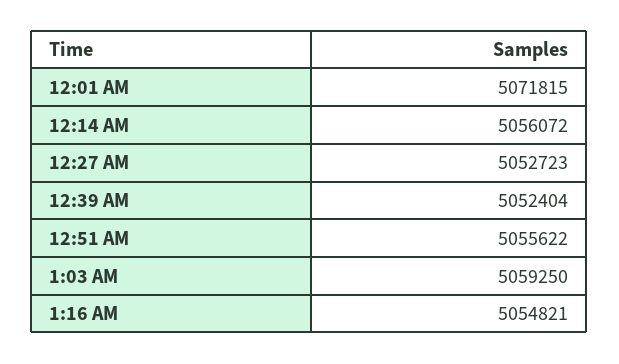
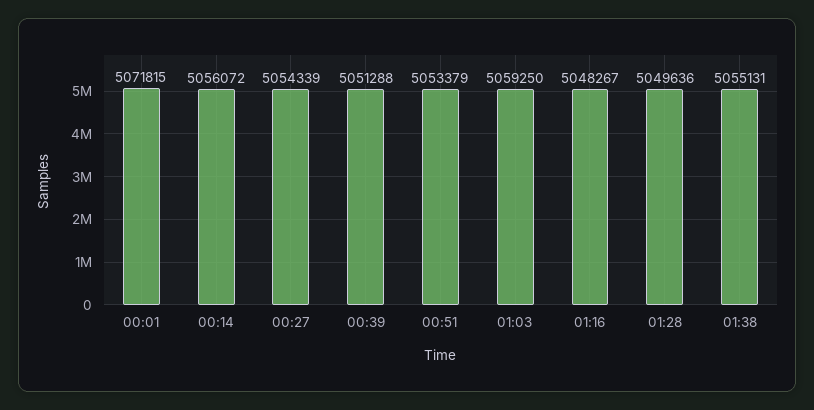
12:27 AM: 5052723 -> 5054339
12:39 AM: 5052404 -> 5051288
12:51 AM: 5055622 -> 5053379
1:16 AM: 5054821 -> 5048267
01:28: none -> 5049636
01:38: none -> 5055131

